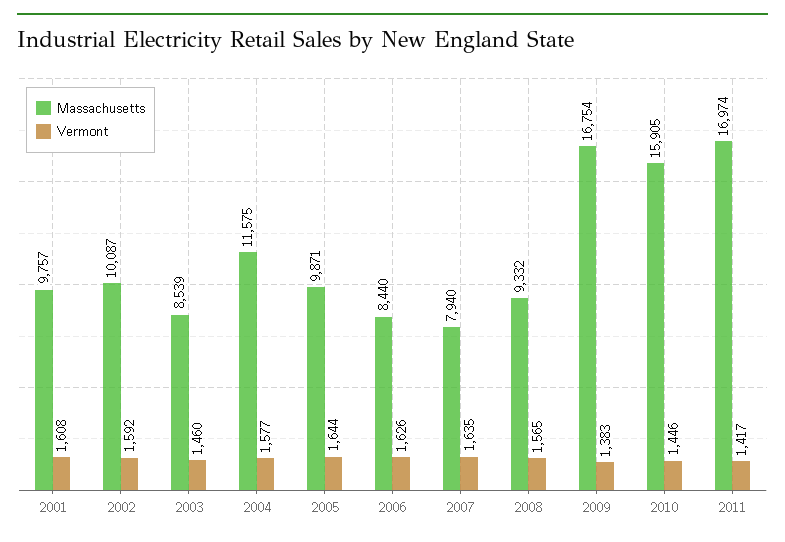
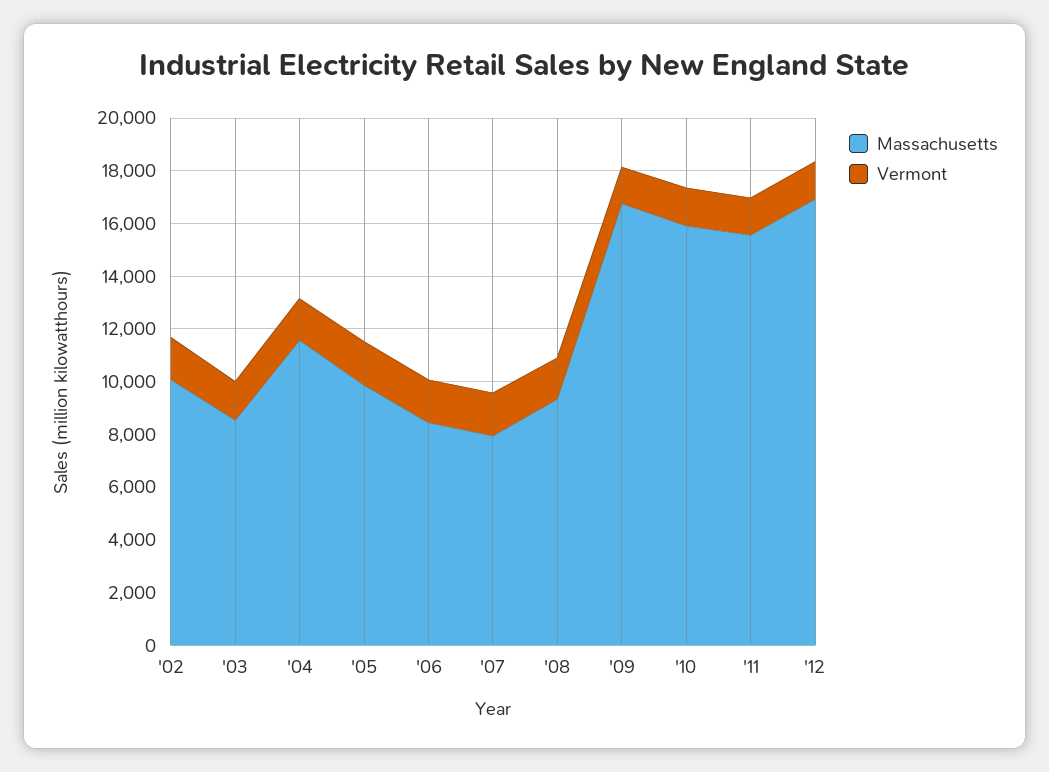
Massachusetts, 2001: 9757 -> none
Vermont, 2001: 1608 -> none
Massachusetts, 2011: 16974 -> 15500
Massachusetts, '12: none -> 17000
Vermont, '12: none -> 1500

